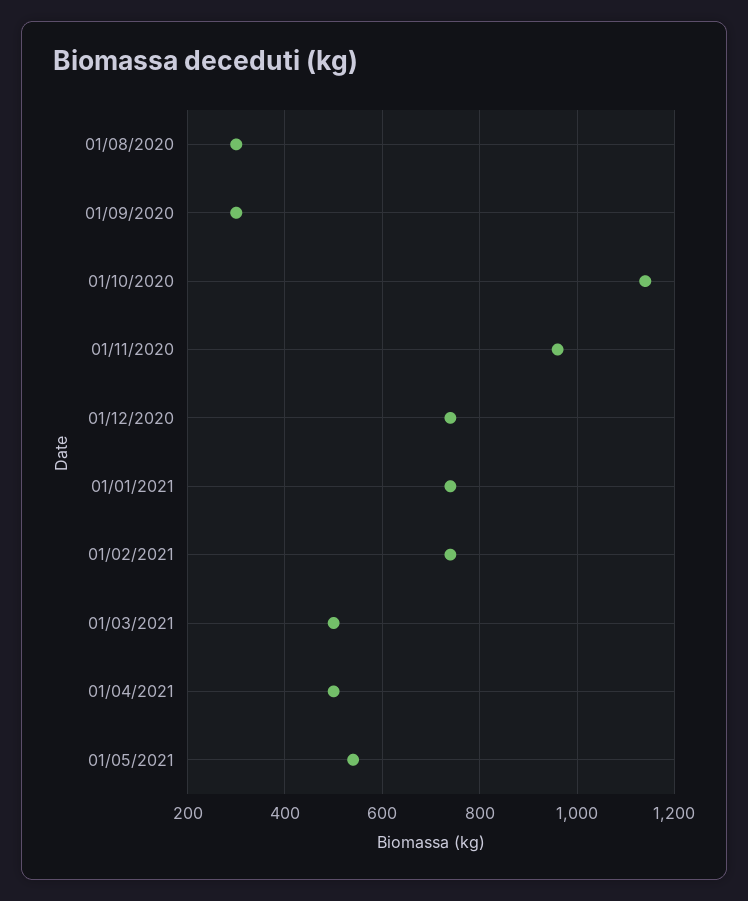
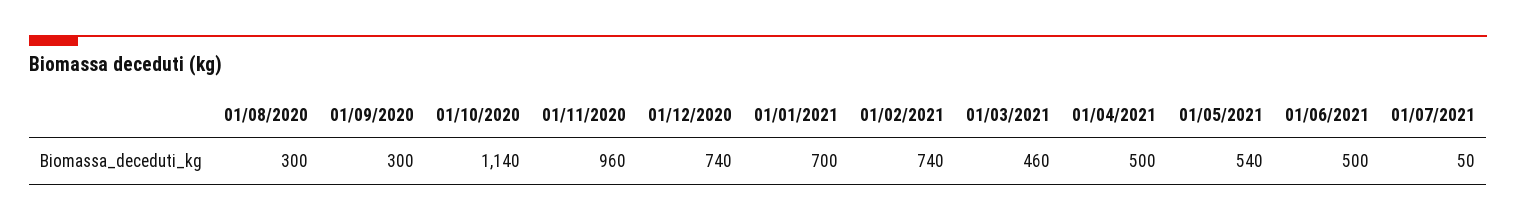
01/01/2021: 740 -> 700
01/03/2021: 500 -> 460
01/06/2021: none -> 500
01/07/2021: none -> 50

